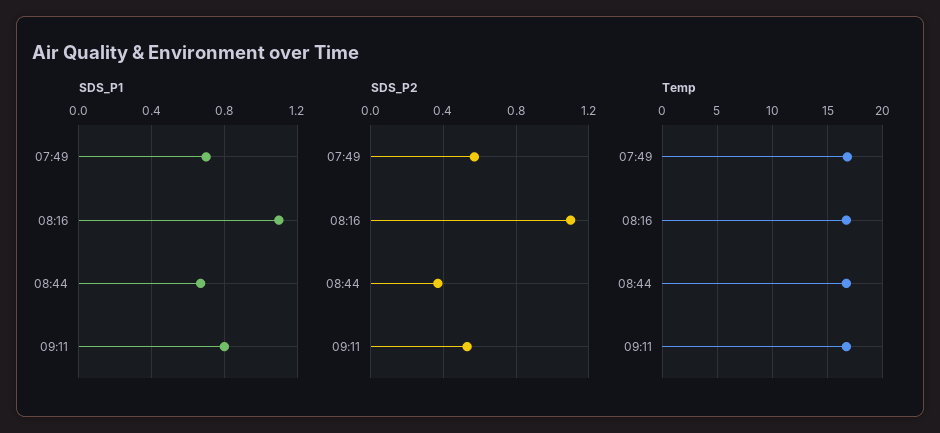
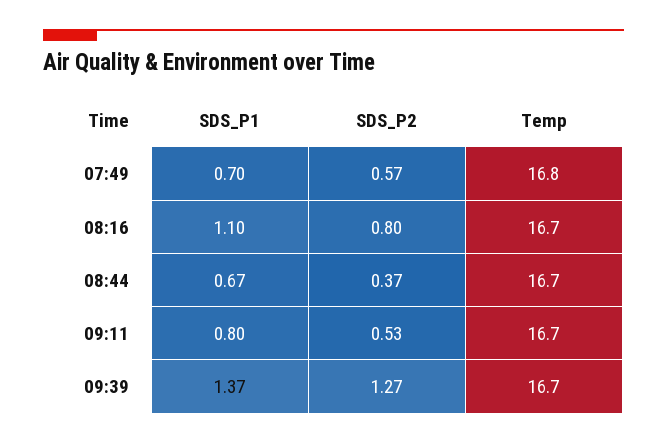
SDS_P2, 08:16: 1.1 -> 0.8
SDS_P1, 09:39: none -> 1.37
SDS_P2, 09:39: none -> 1.27
Temp, 09:39: none -> 16.7

